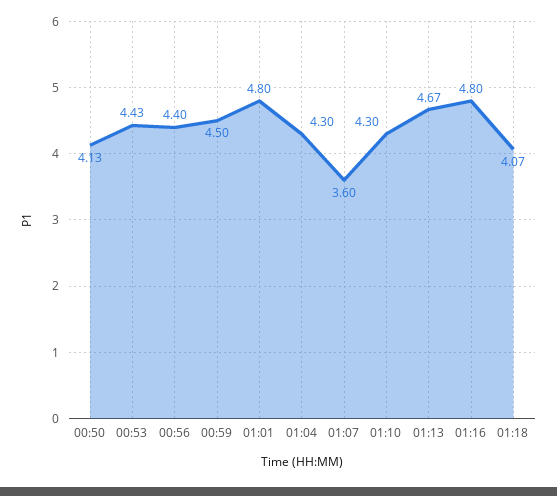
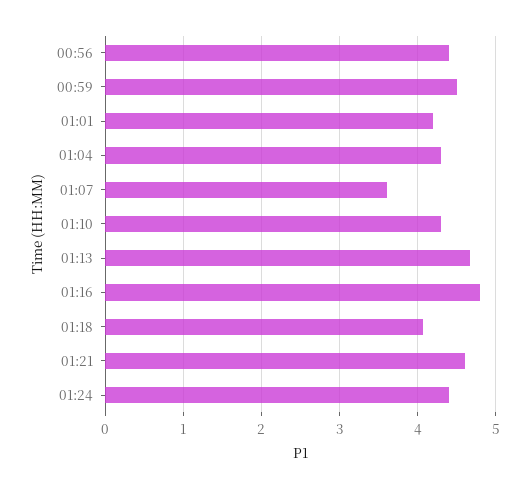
00:50: 4.13 -> none
00:53: 4.43 -> none
01:01: 4.8 -> 4.2
01:21: none -> 4.6
01:24: none -> 4.4

